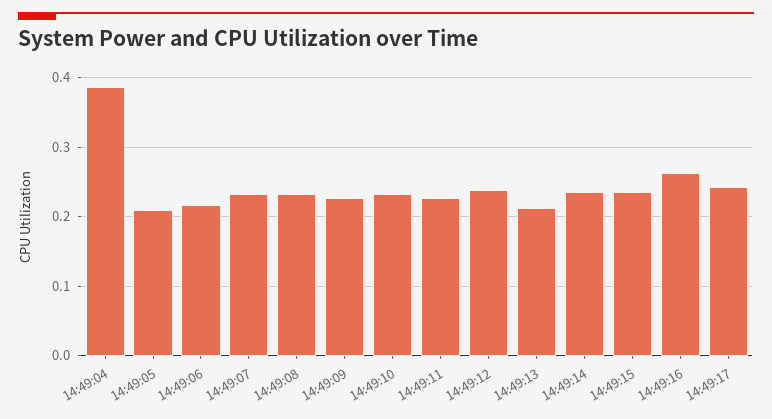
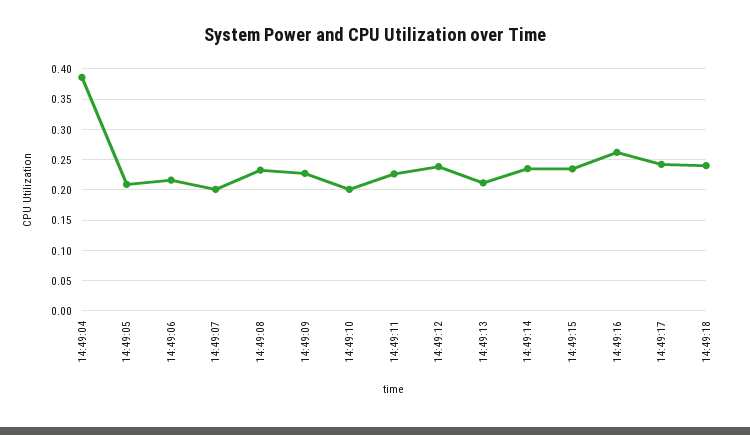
14:49:07: 0.23 -> 0.2
14:49:10: 0.23 -> 0.2
14:49:18: none -> 0.24

